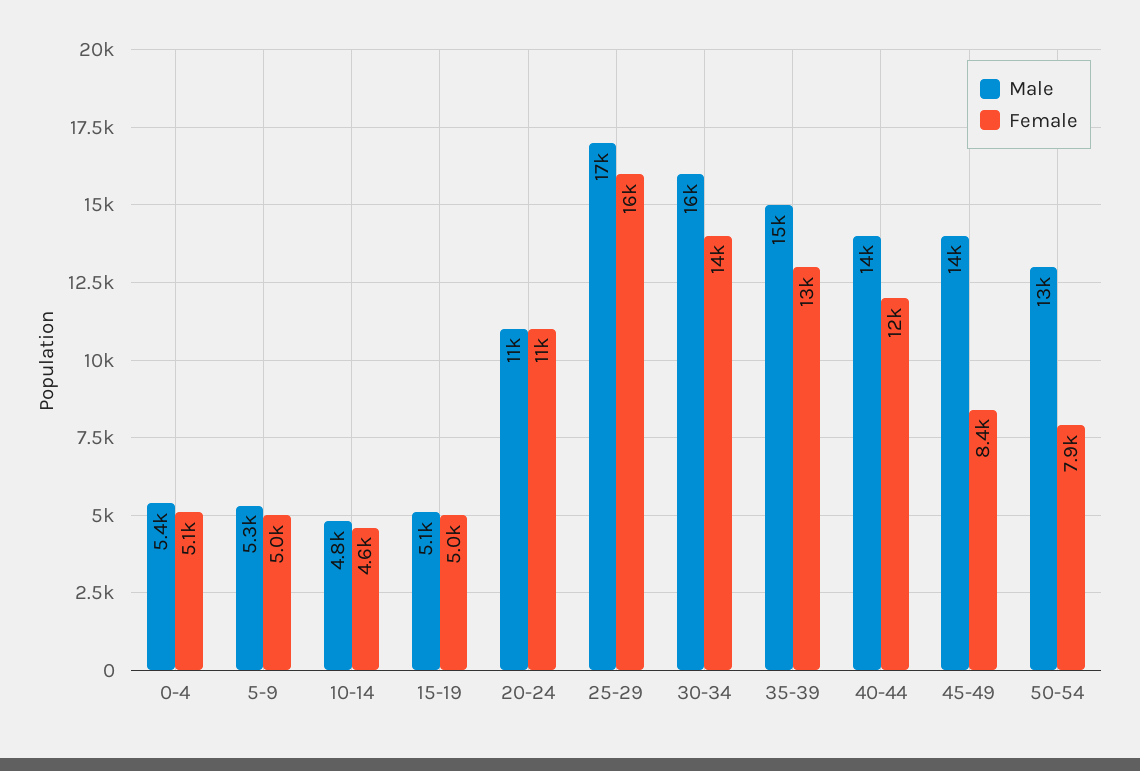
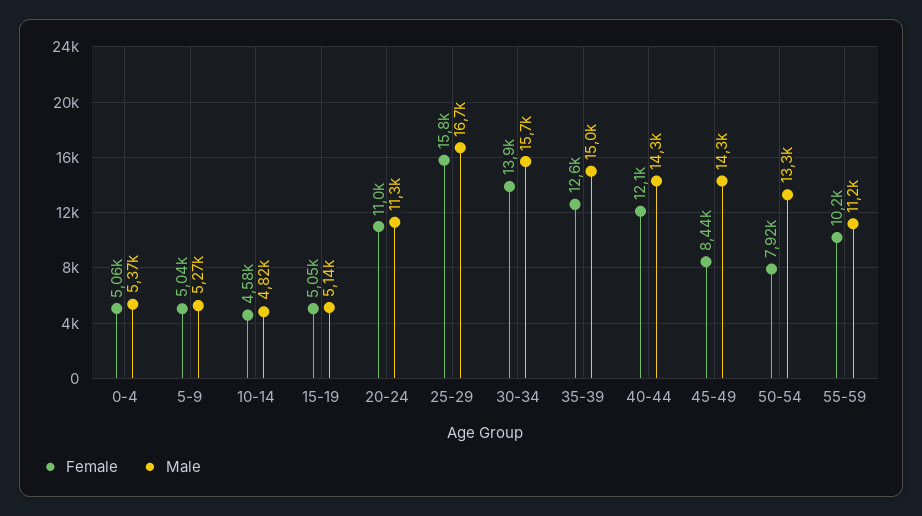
Female, 55-59: none -> 10200
Male, 55-59: none -> 11200

